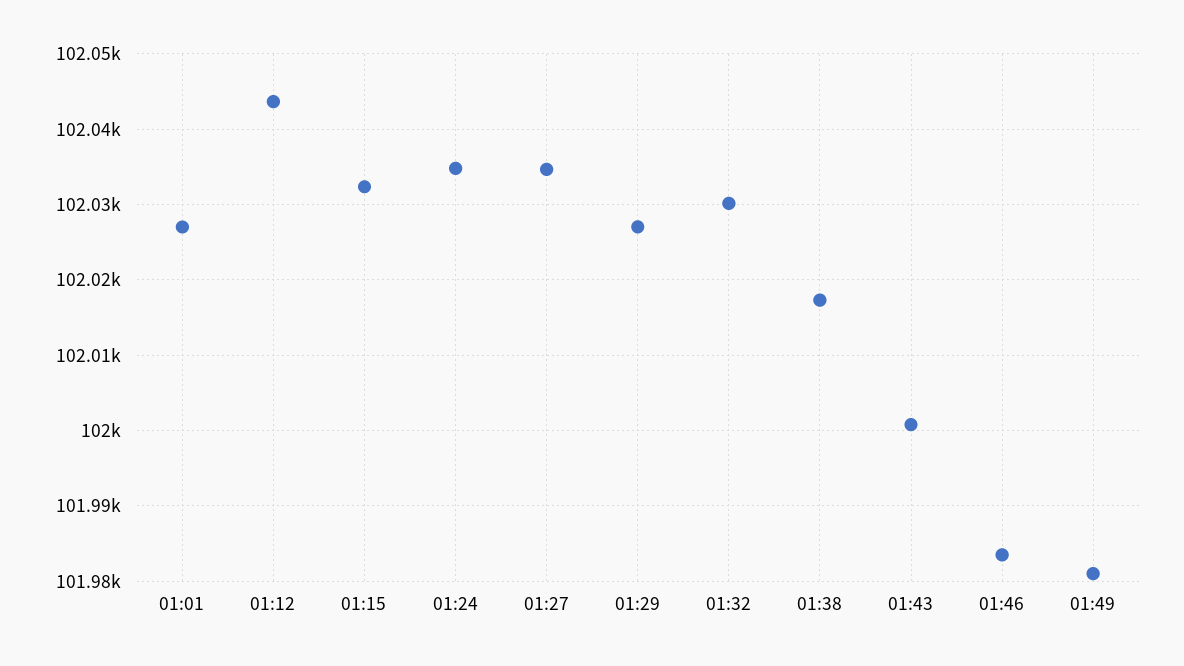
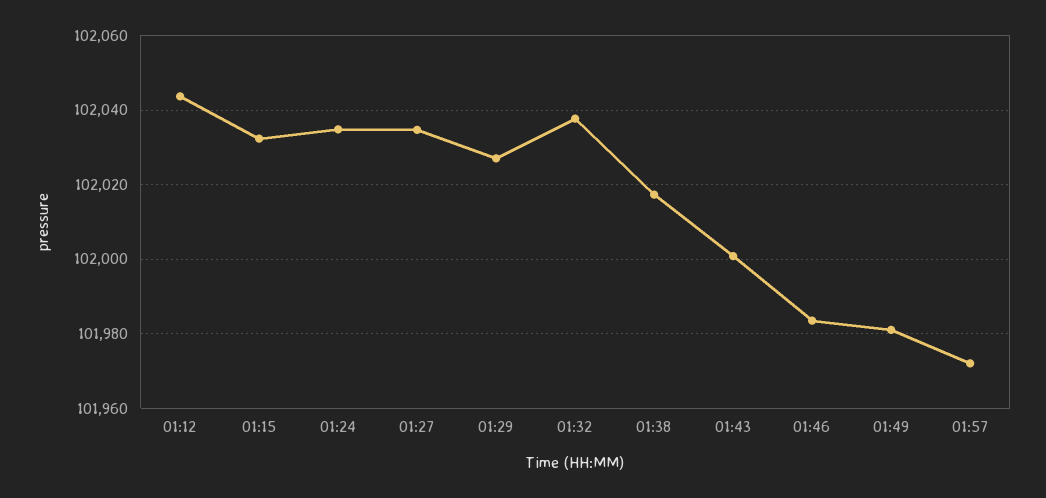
01:01: 102027 -> none
01:32: 102030 -> 102038
01:57: none -> 101972

